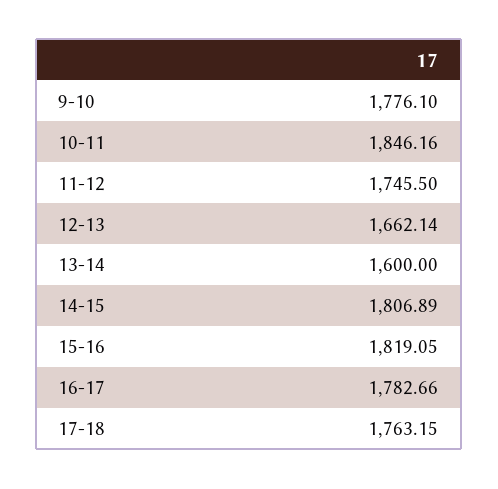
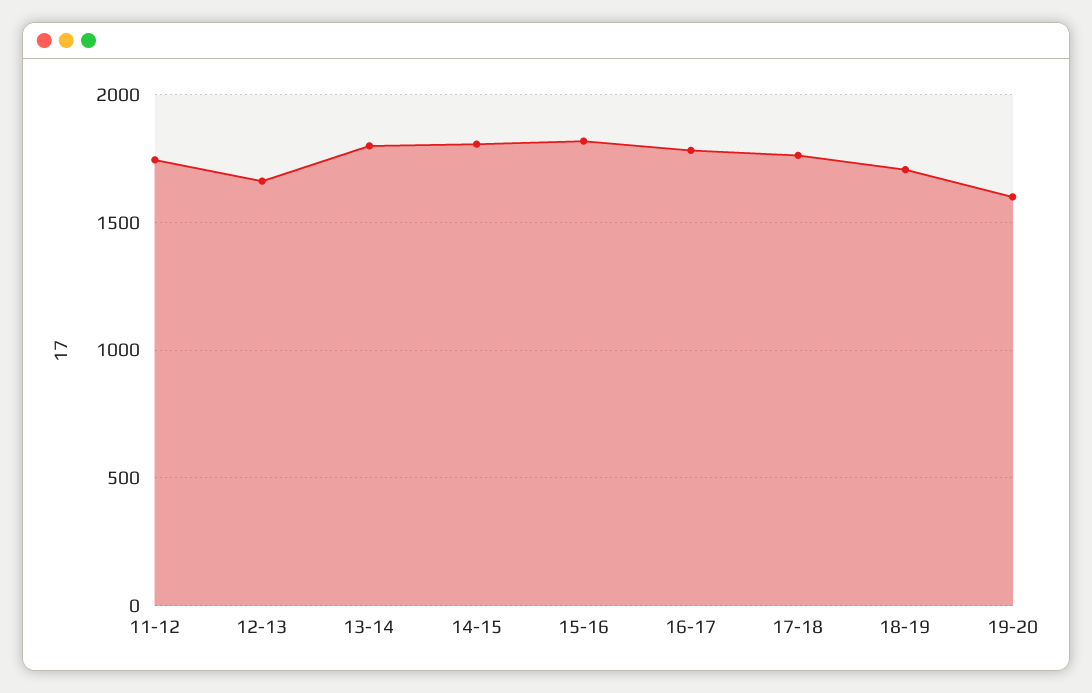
9-10: 1776.1 -> none
10-11: 1846.16 -> none
13-14: 1600 -> 1800
18-19: none -> 1700
19-20: none -> 1600

